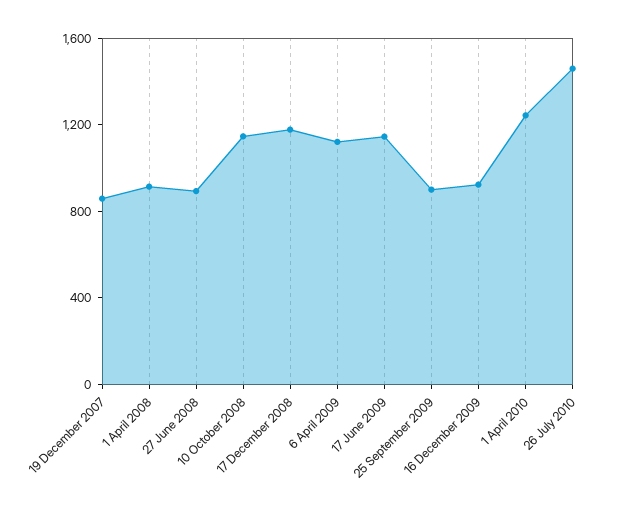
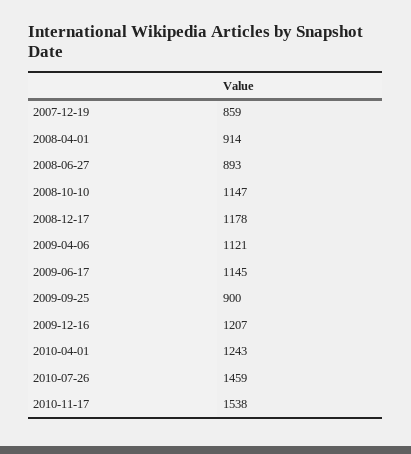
16 December 2009: 900 -> 1207
2010-11-17: none -> 1538

